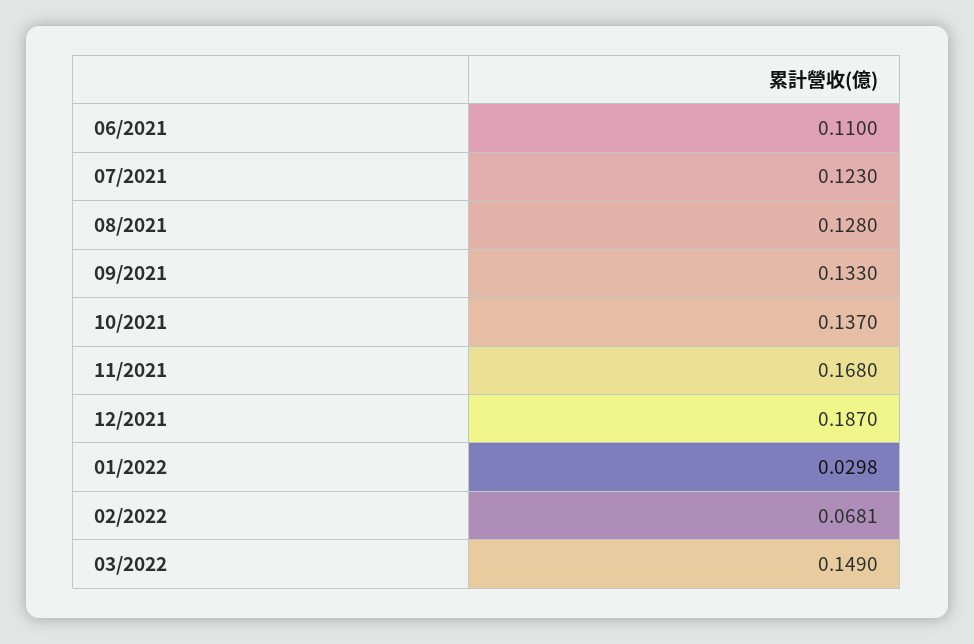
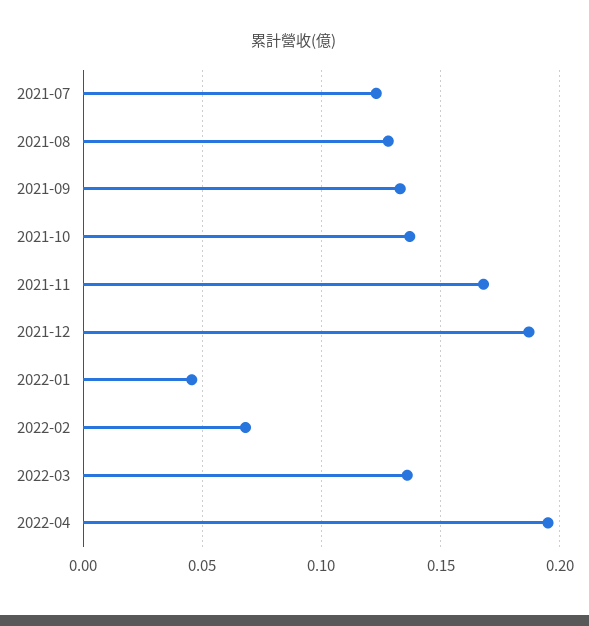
06/2021: 0.11 -> none
01/2022: 0.0298 -> 0.045
03/2022: 0.149 -> 0.135
2022-04: none -> 0.195

